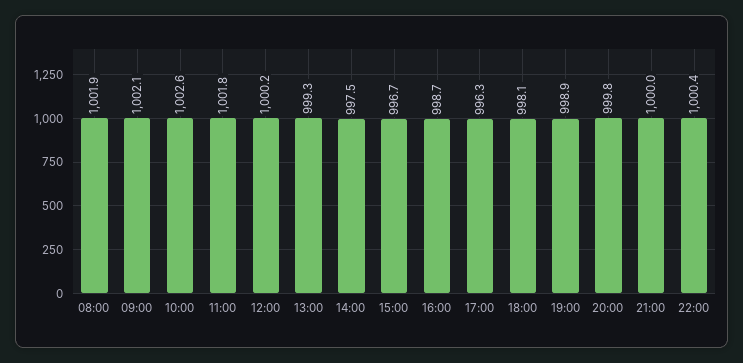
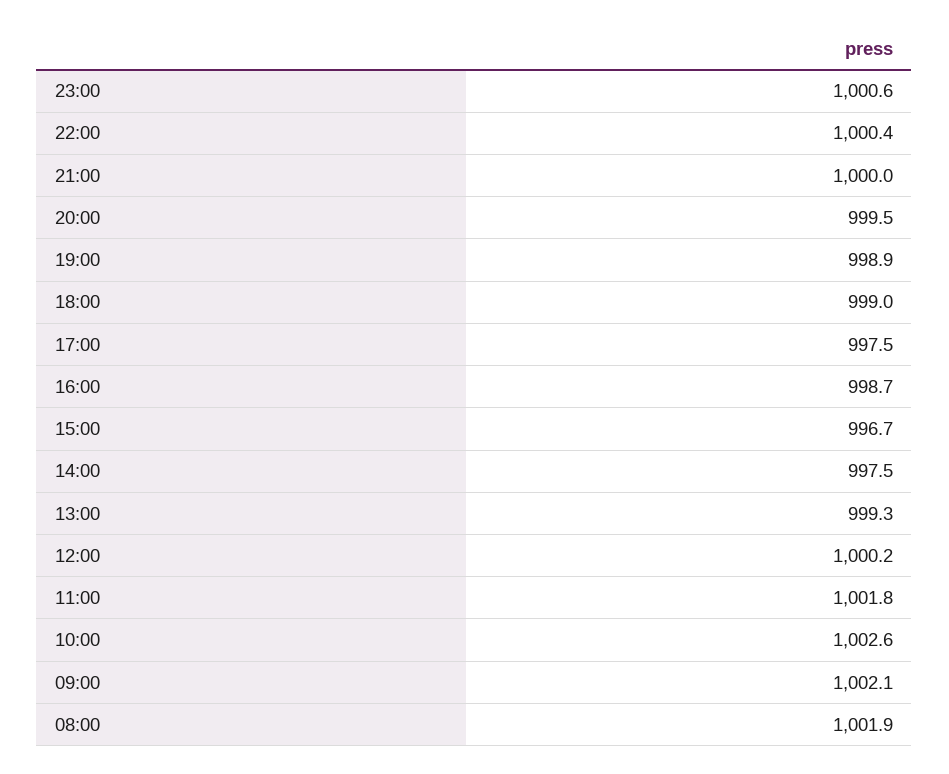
17:00: 996.3 -> 997.5
18:00: 998.1 -> 999
20:00: 999.8 -> 999.5
23:00: none -> 1000.6

